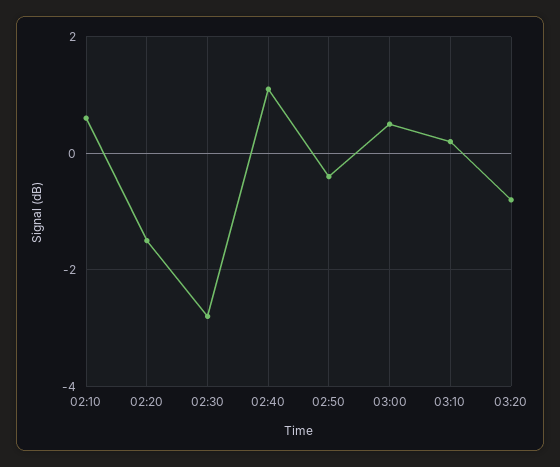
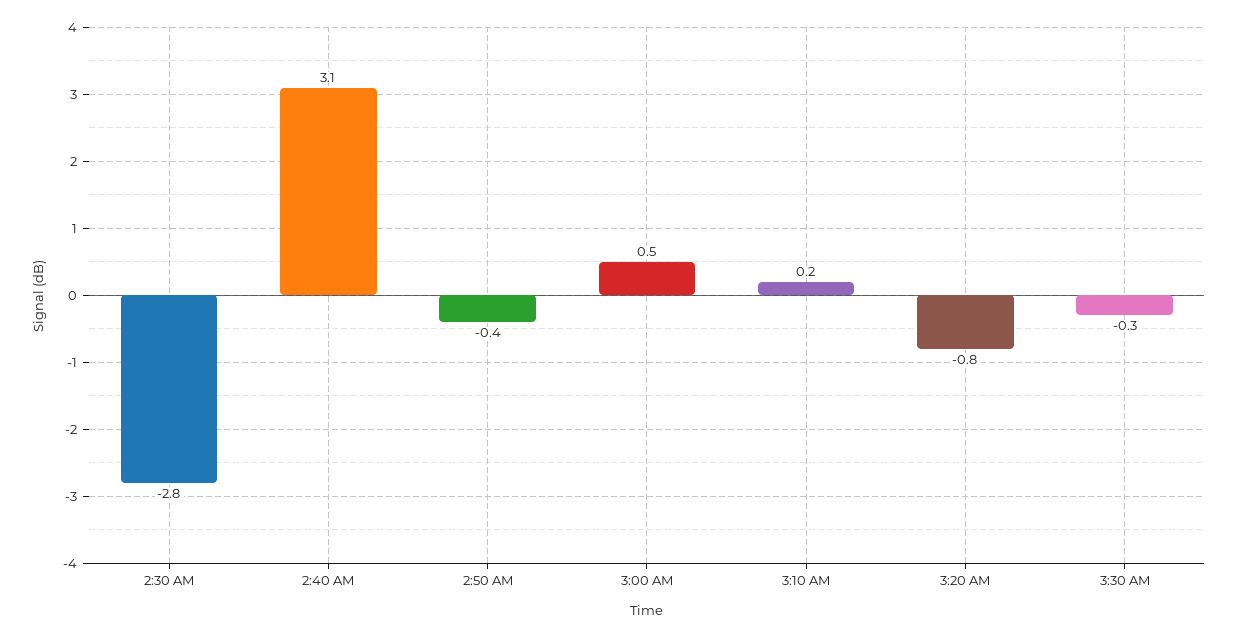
02:10: 0.5 -> none
02:20: -1.5 -> none
02:40: 1 -> 3.1
3:30 AM: none -> -0.3

